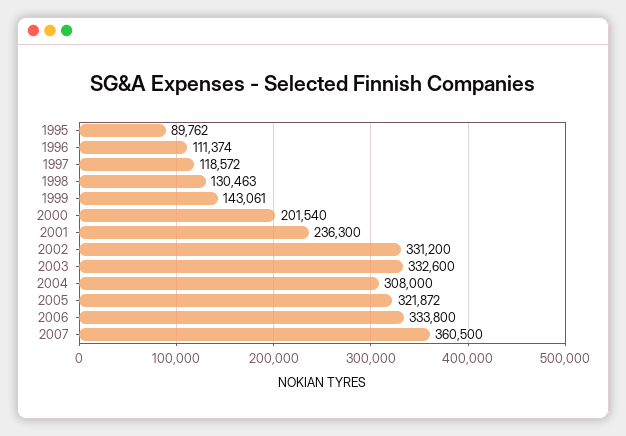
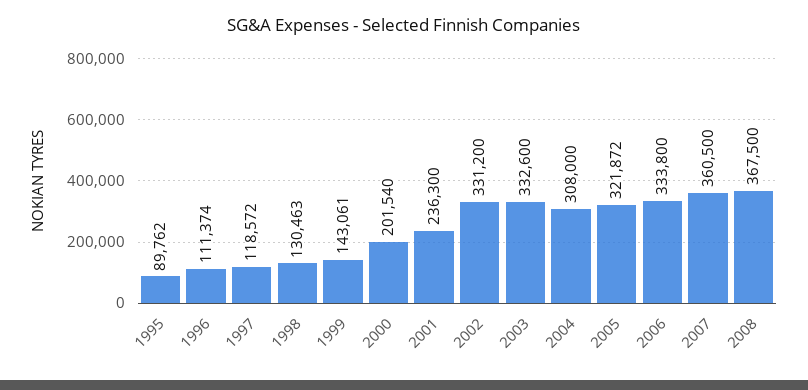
2008: none -> 367500

